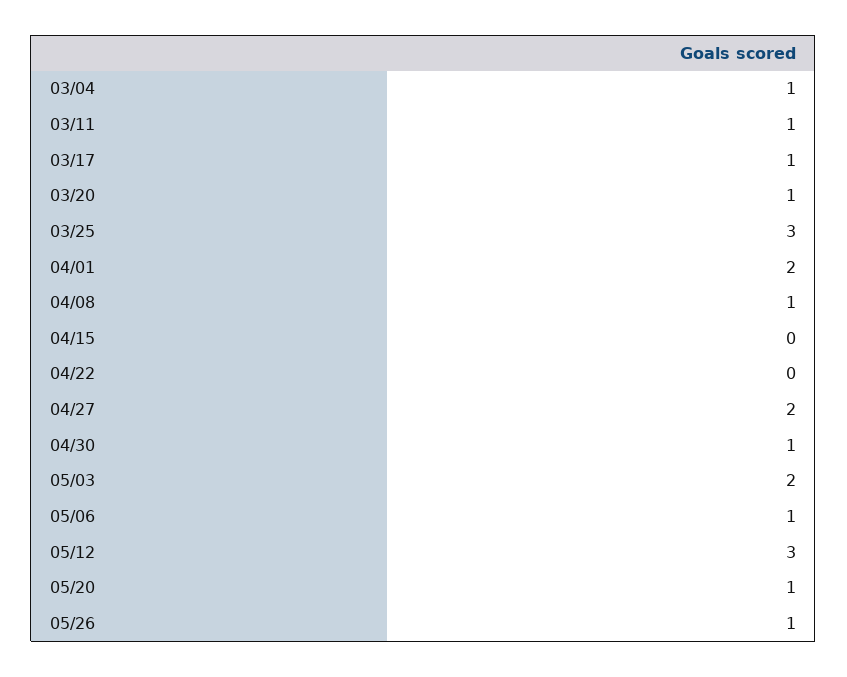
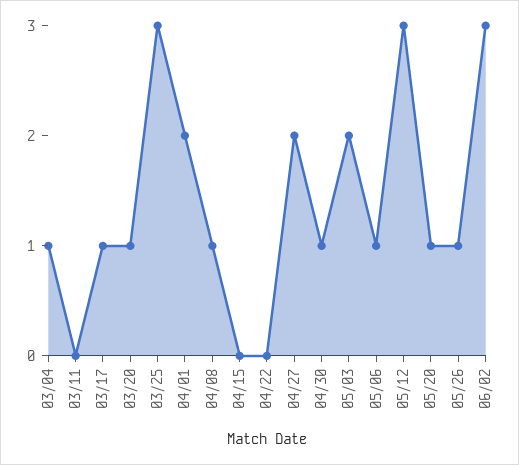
03/11: 1 -> 0
06/02: none -> 3

